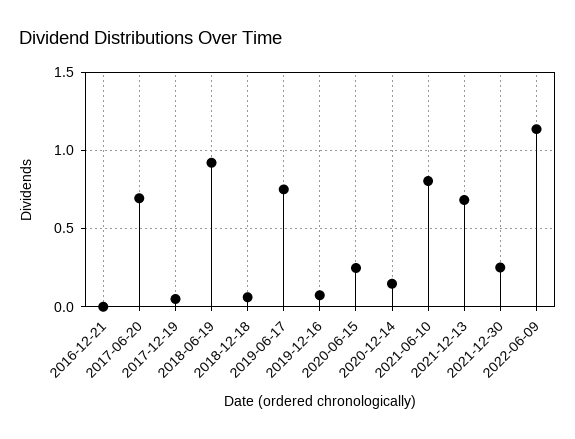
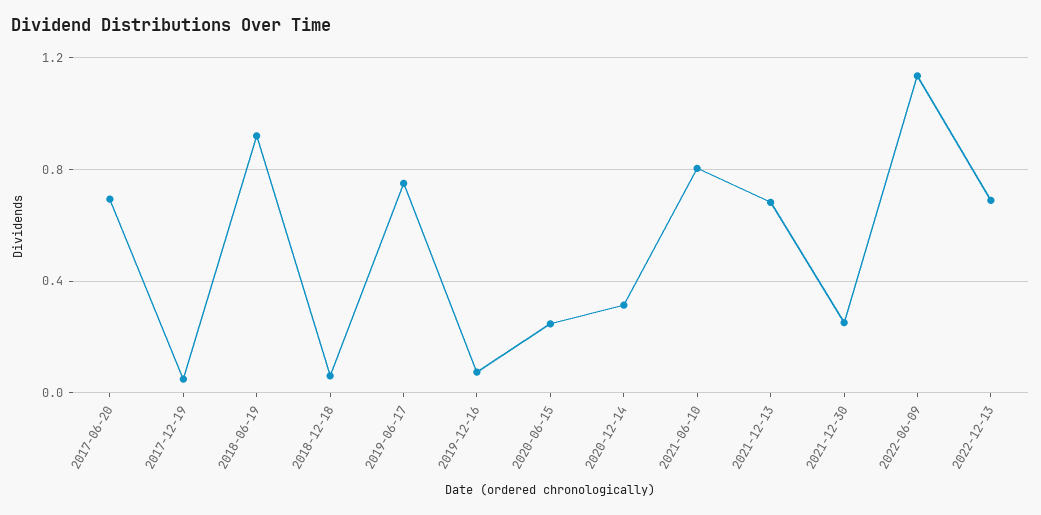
2016-12-21: 0 -> none
2020-12-14: 0.15 -> 0.3
2022-12-13: none -> 0.7

